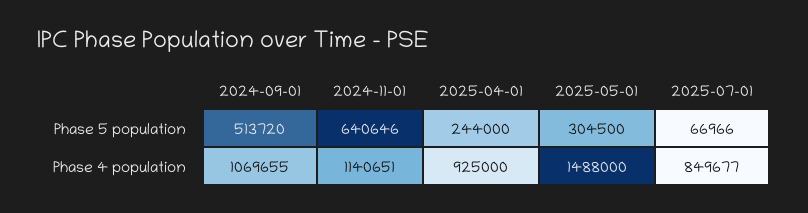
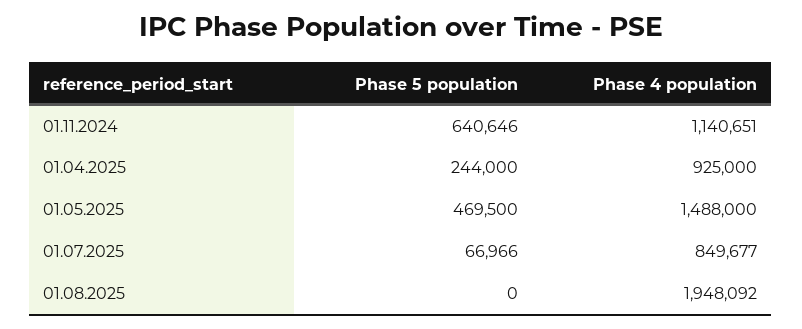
2024-09-01, Phase 5 population: 513720 -> none
2025-05-01, Phase 5 population: 304500 -> 469500
2024-09-01, Phase 4 population: 1069655 -> none
01.08.2025, Phase 5 population: none -> 0
01.08.2025, Phase 4 population: none -> 1948092

